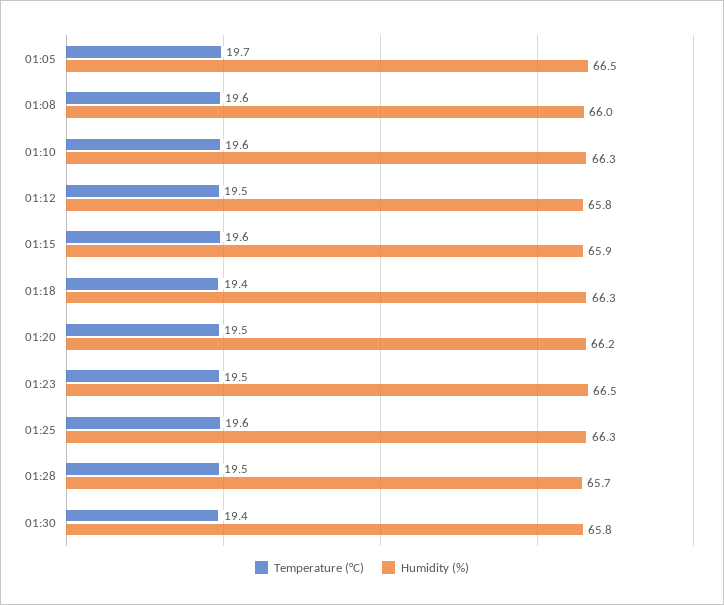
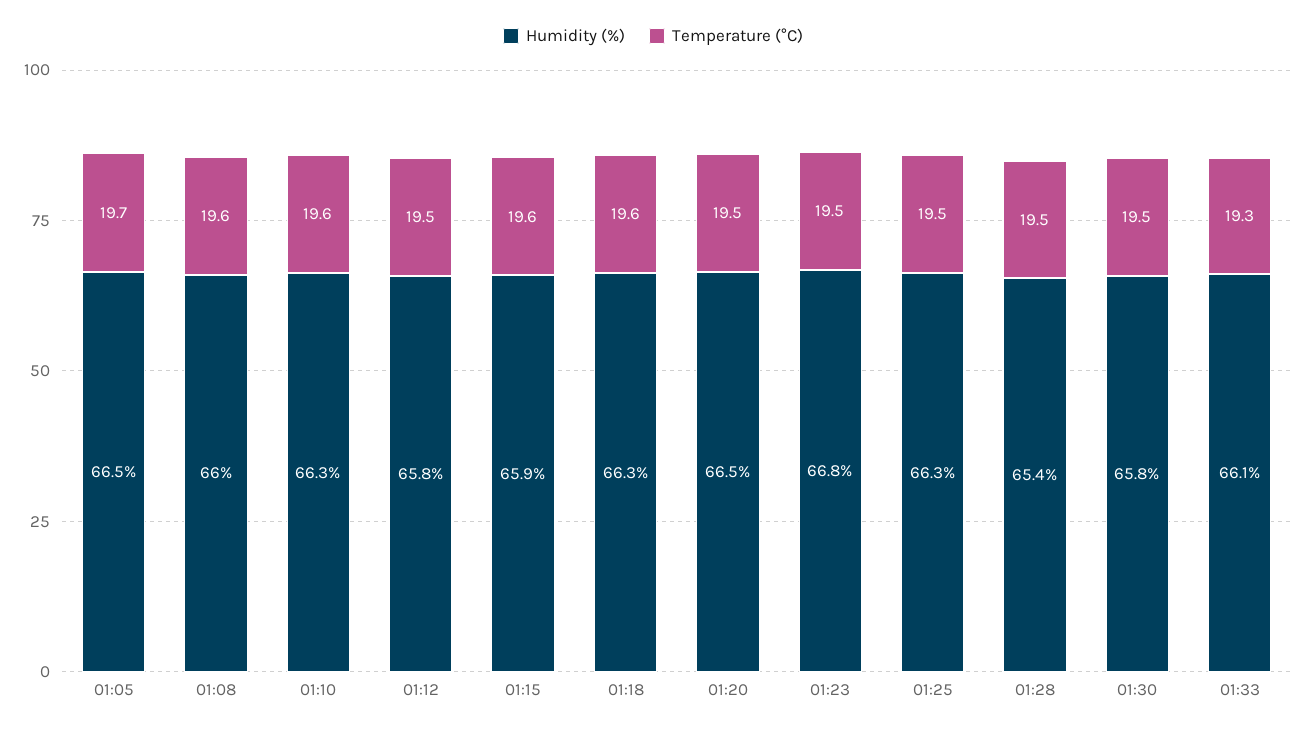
Temperature (°C), 01:18: 19.4 -> 19.6
Humidity (%), 01:20: 66.2 -> 66.5
Humidity (%), 01:23: 66.5 -> 66.8
Temperature (°C), 01:25: 19.6 -> 19.5
Humidity (%), 01:28: 65.7 -> 65.4
Temperature (°C), 01:30: 19.4 -> 19.5
Humidity (%), 01:33: none -> 66.1
Temperature (°C), 01:33: none -> 19.3

